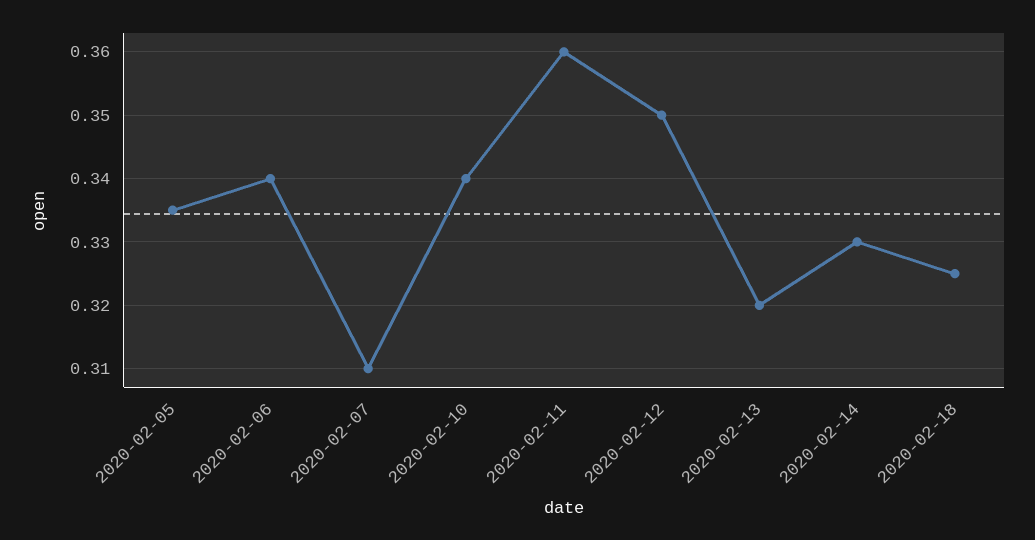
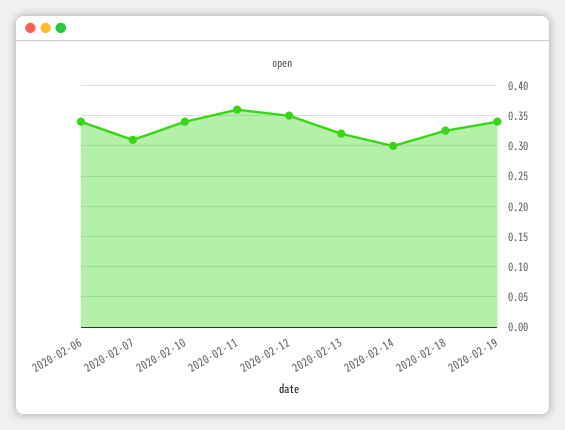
2020-02-05: 0.335 -> none
2020-02-14: 0.33 -> 0.3
2020-02-19: none -> 0.34

